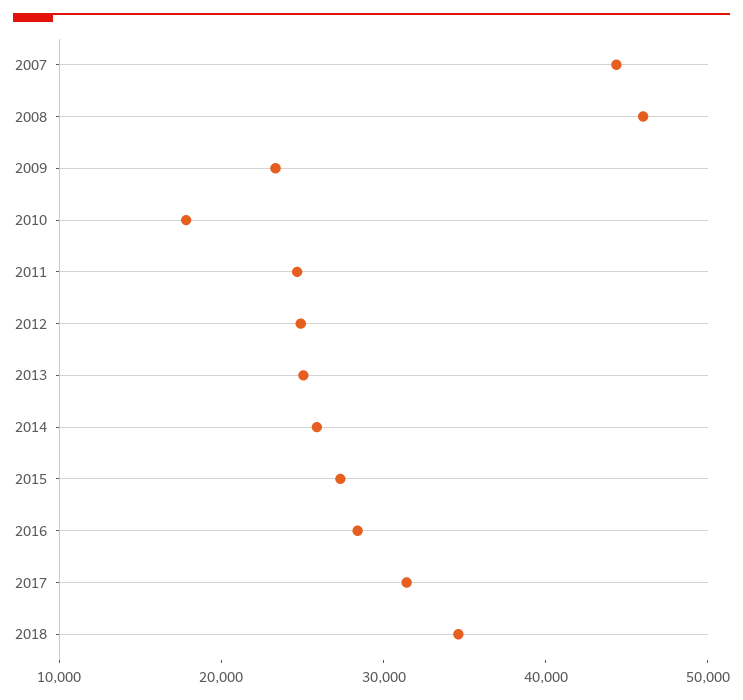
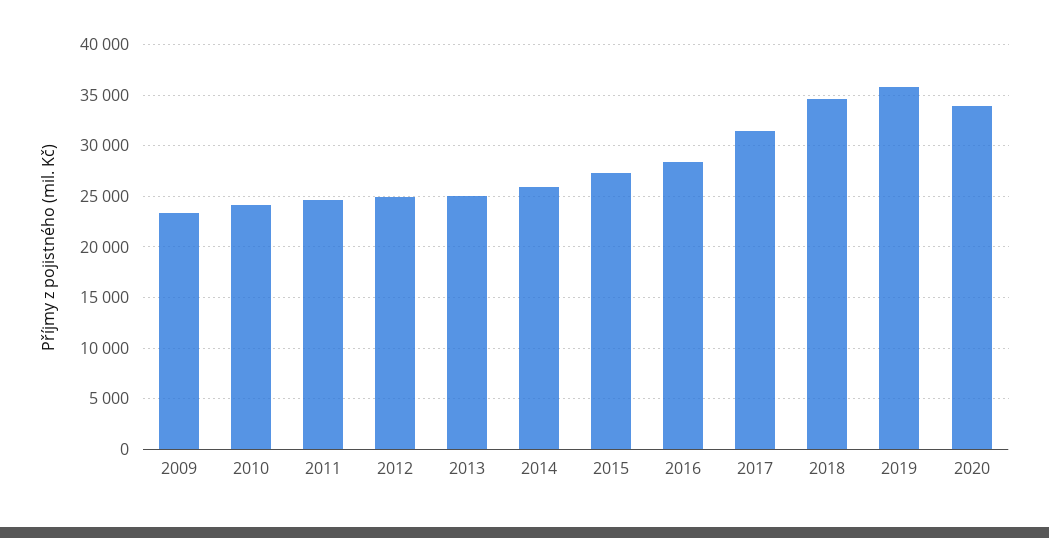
2007: 44000 -> none
2008: 46000 -> none
2010: 18000 -> 24000
2019: none -> 36000
2020: none -> 34000

